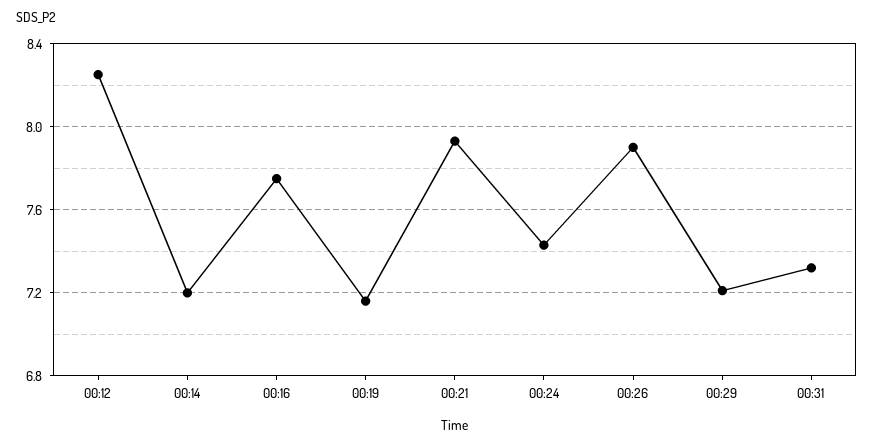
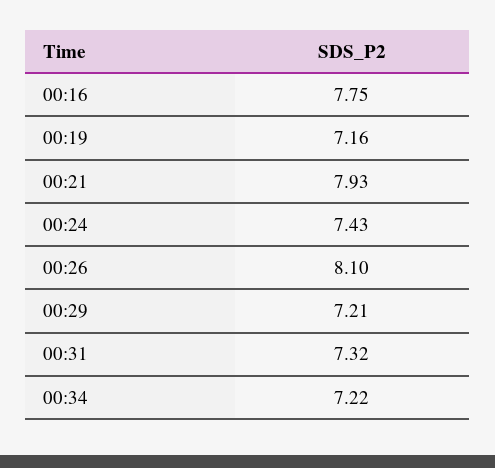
00:12: 8.25 -> none
00:14: 7.2 -> none
00:26: 7.9 -> 8.1
00:34: none -> 7.22

